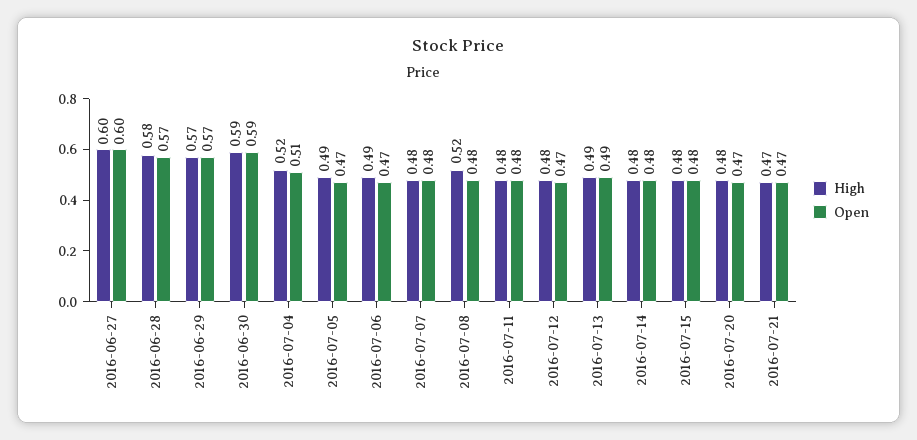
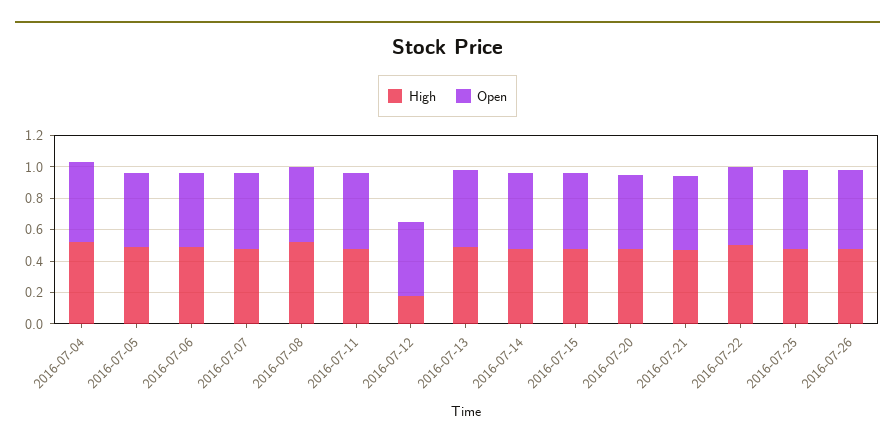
High, 2016-06-27: 0.6 -> none
Open, 2016-06-27: 0.6 -> none
High, 2016-06-28: 0.58 -> none
Open, 2016-06-28: 0.57 -> none
High, 2016-06-29: 0.57 -> none
Open, 2016-06-29: 0.57 -> none
High, 2016-06-30: 0.59 -> none
Open, 2016-06-30: 0.59 -> none
High, 2016-07-12: 0.48 -> 0.2
High, 2016-07-22: none -> 0.5
Open, 2016-07-22: none -> 0.5
High, 2016-07-25: none -> 0.5
Open, 2016-07-25: none -> 0.5
High, 2016-07-26: none -> 0.5
Open, 2016-07-26: none -> 0.5

